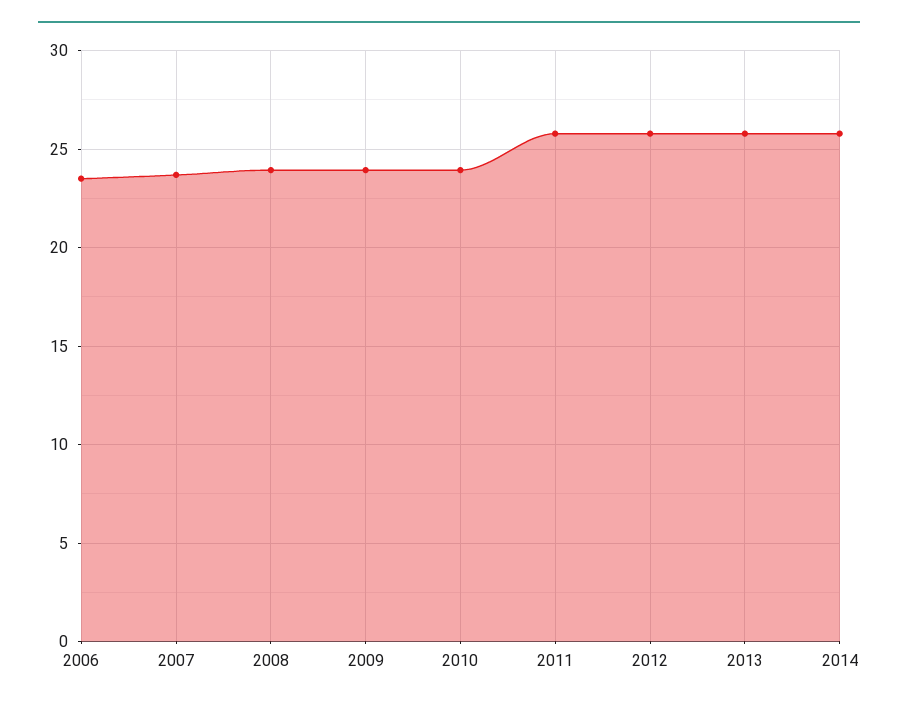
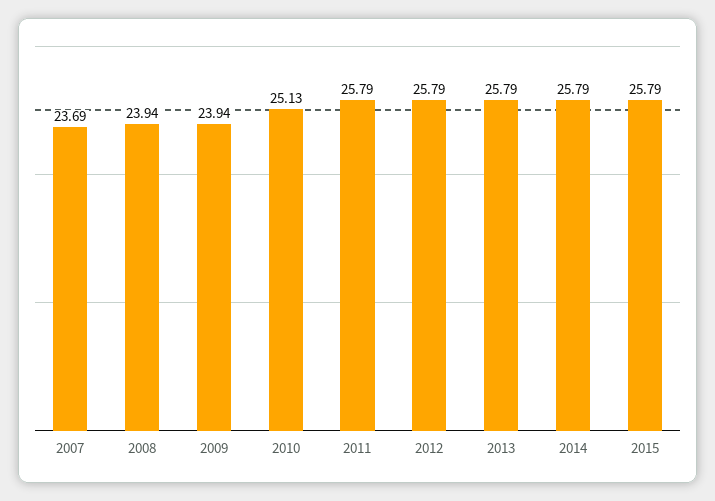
2006: 23.5 -> none
2010: 24 -> 25.13
2015: none -> 25.79

